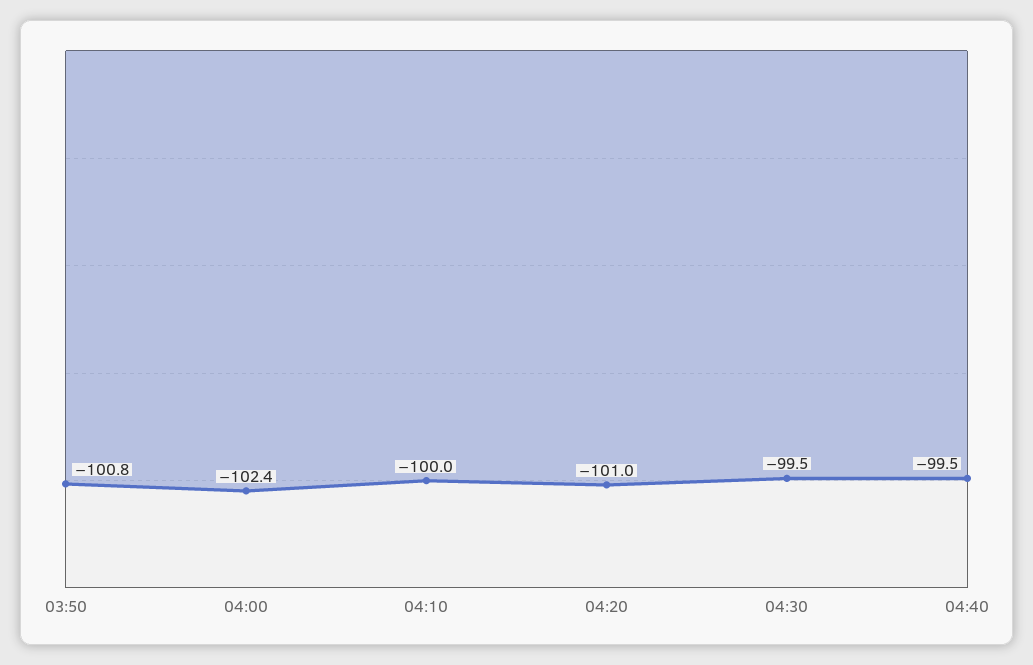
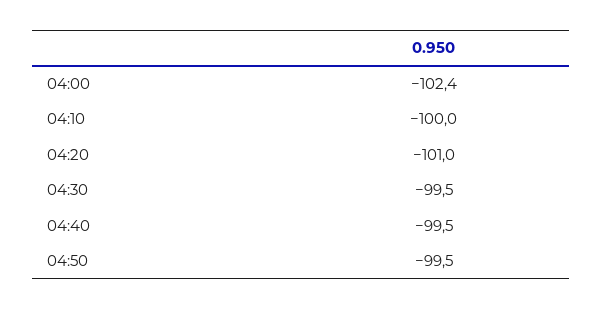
03:50: -100.8 -> none
04:50: none -> -99.5

